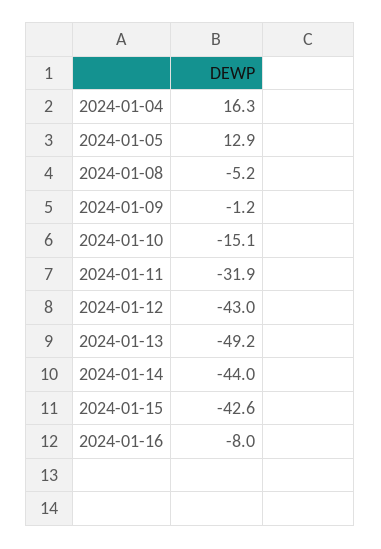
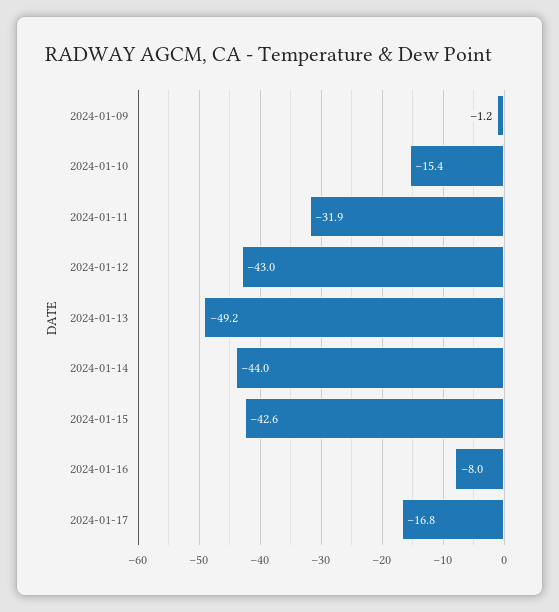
2024-01-04: 16.3 -> none
2024-01-05: 12.9 -> none
2024-01-08: -5.2 -> none
2024-01-10: -15.1 -> -15.4
2024-01-17: none -> -16.8

